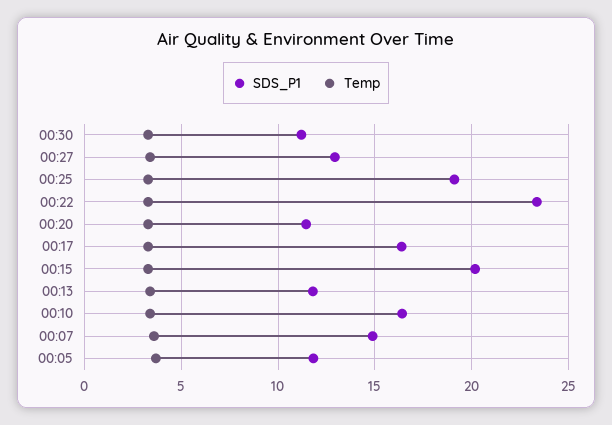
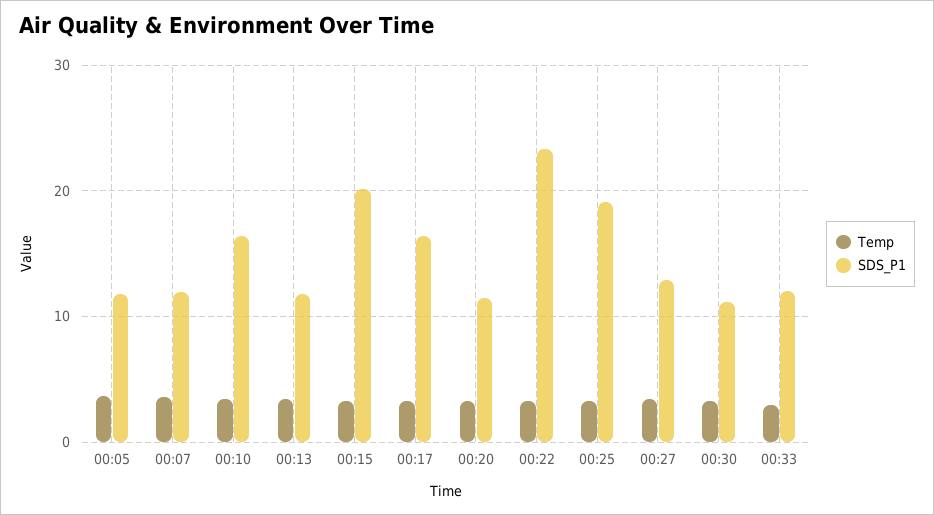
SDS_P1, 00:07: 15 -> 12
Temp, 00:33: none -> 3
SDS_P1, 00:33: none -> 12

